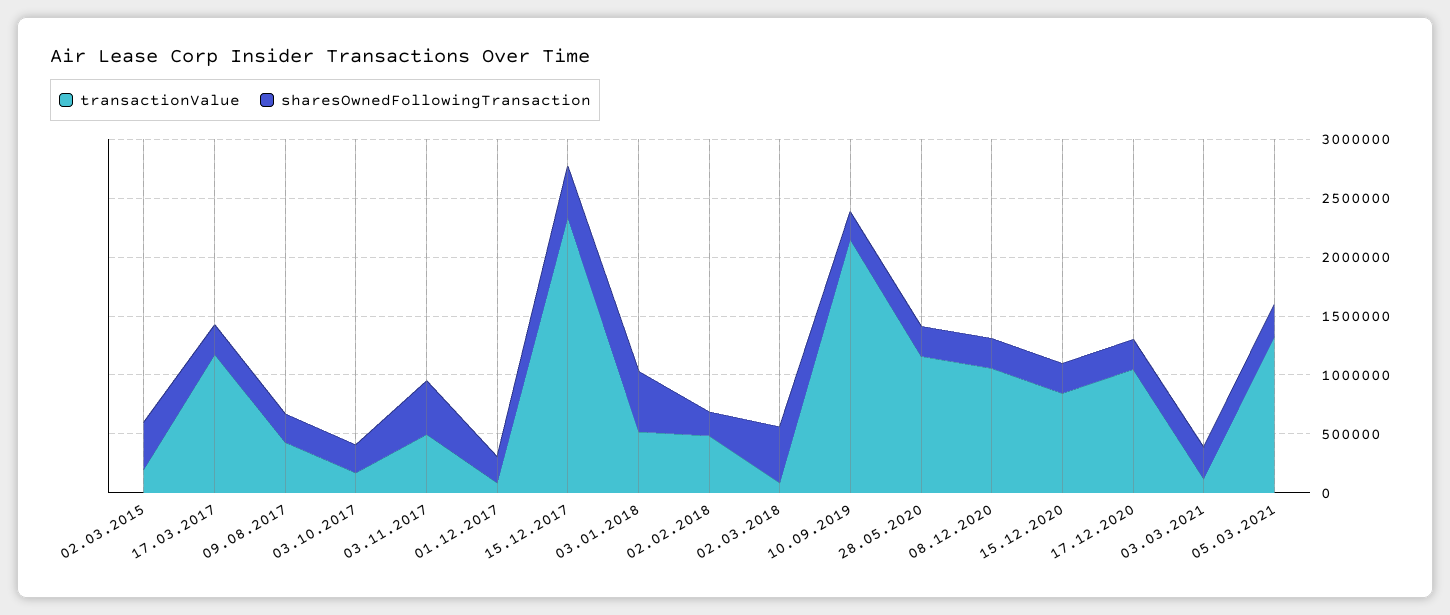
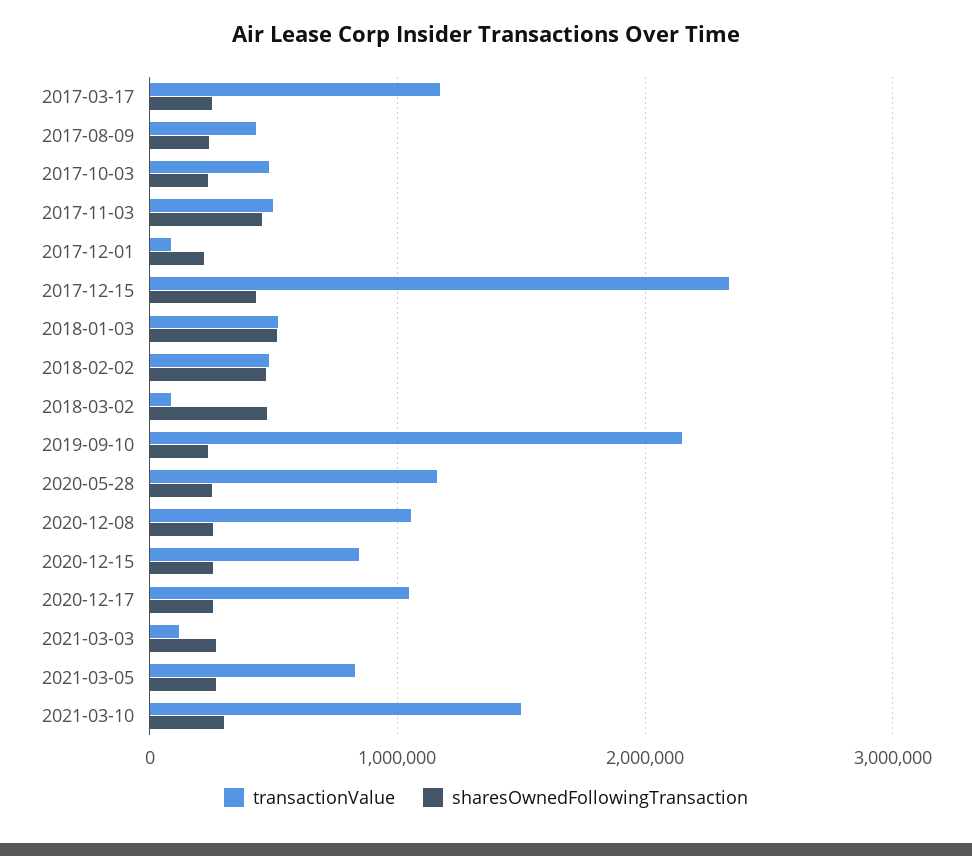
transactionValue, 02.03.2015: 200000 -> none
sharesOwnedFollowingTransaction, 02.03.2015: 400000 -> none
transactionValue, 03.10.2017: 200000 -> 500000
sharesOwnedFollowingTransaction, 02.02.2018: 200000 -> 500000
transactionValue, 05.03.2021: 1300000 -> 800000
transactionValue, 2021-03-10: none -> 1500000
sharesOwnedFollowingTransaction, 2021-03-10: none -> 300000

